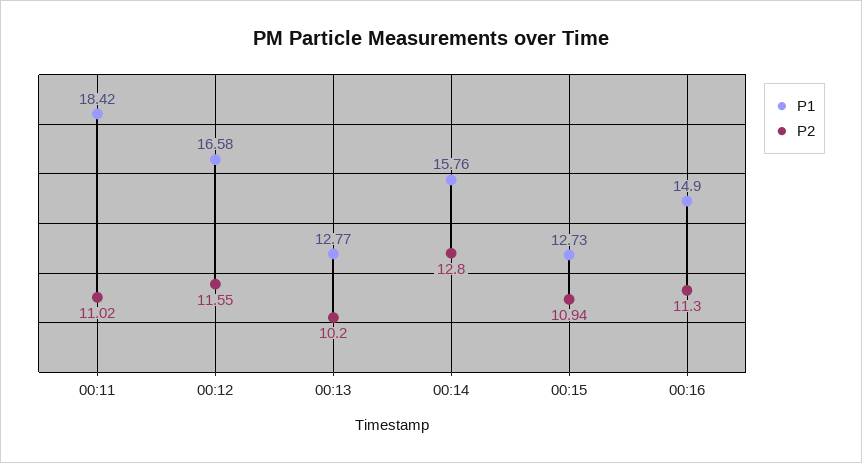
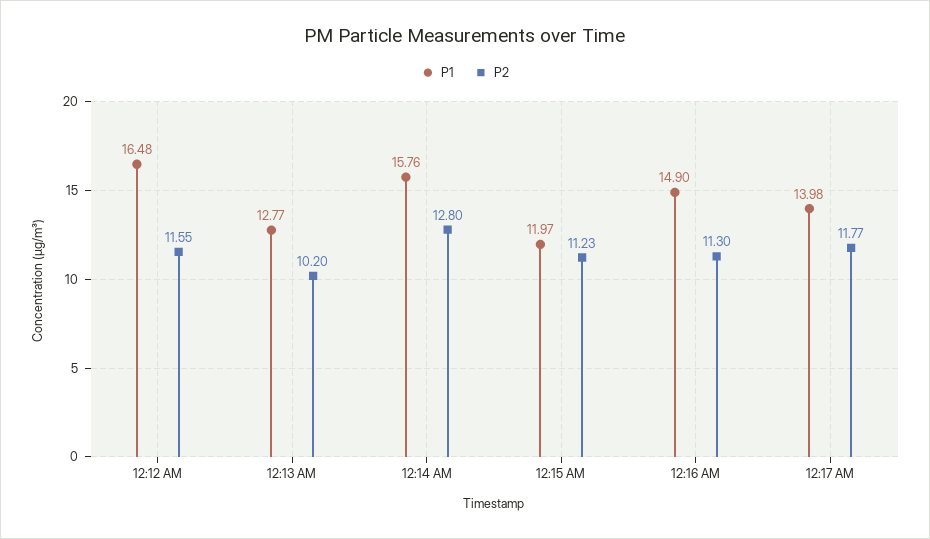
P1, 00:11: 18.42 -> none
P2, 00:11: 11.02 -> none
P1, 00:12: 16.58 -> 16.48
P1, 00:15: 12.73 -> 11.97
P2, 00:15: 10.94 -> 11.23
P1, 12:17 AM: none -> 13.98
P2, 12:17 AM: none -> 11.77

